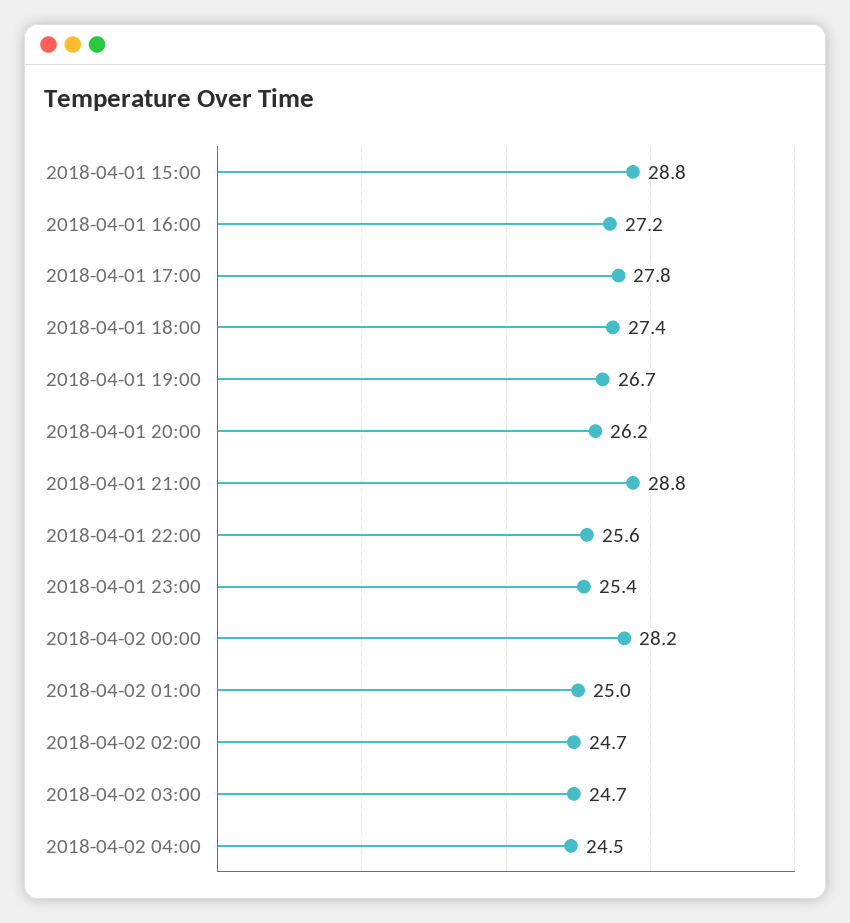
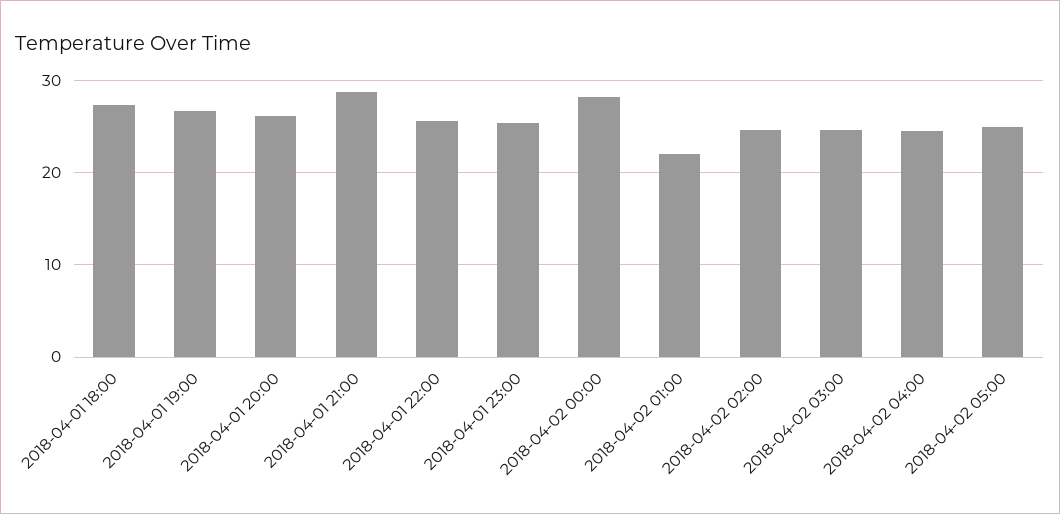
2018-04-01 15:00: 28.8 -> none
2018-04-01 16:00: 27.2 -> none
2018-04-01 17:00: 27.8 -> none
2018-04-02 01:00: 25 -> 22
2018-04-02 05:00: none -> 25

